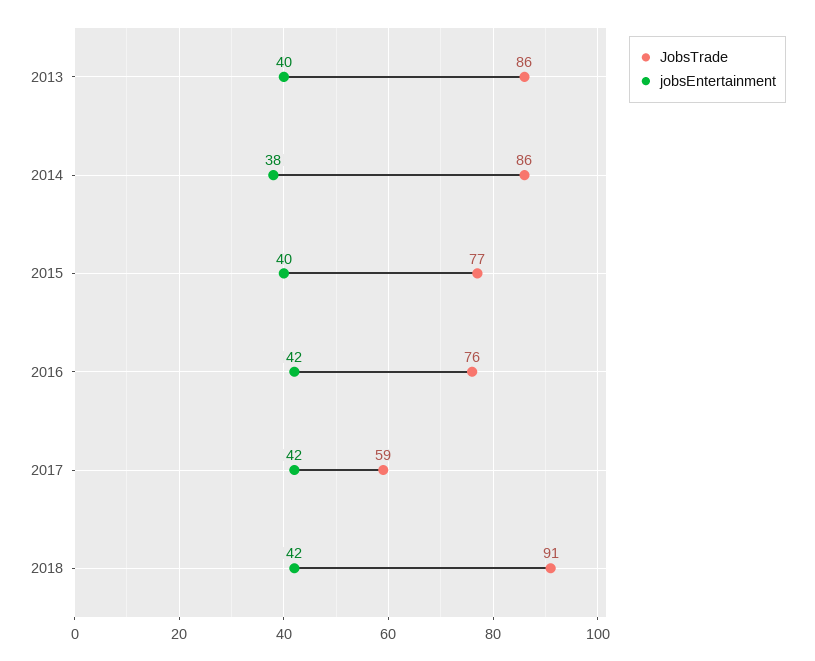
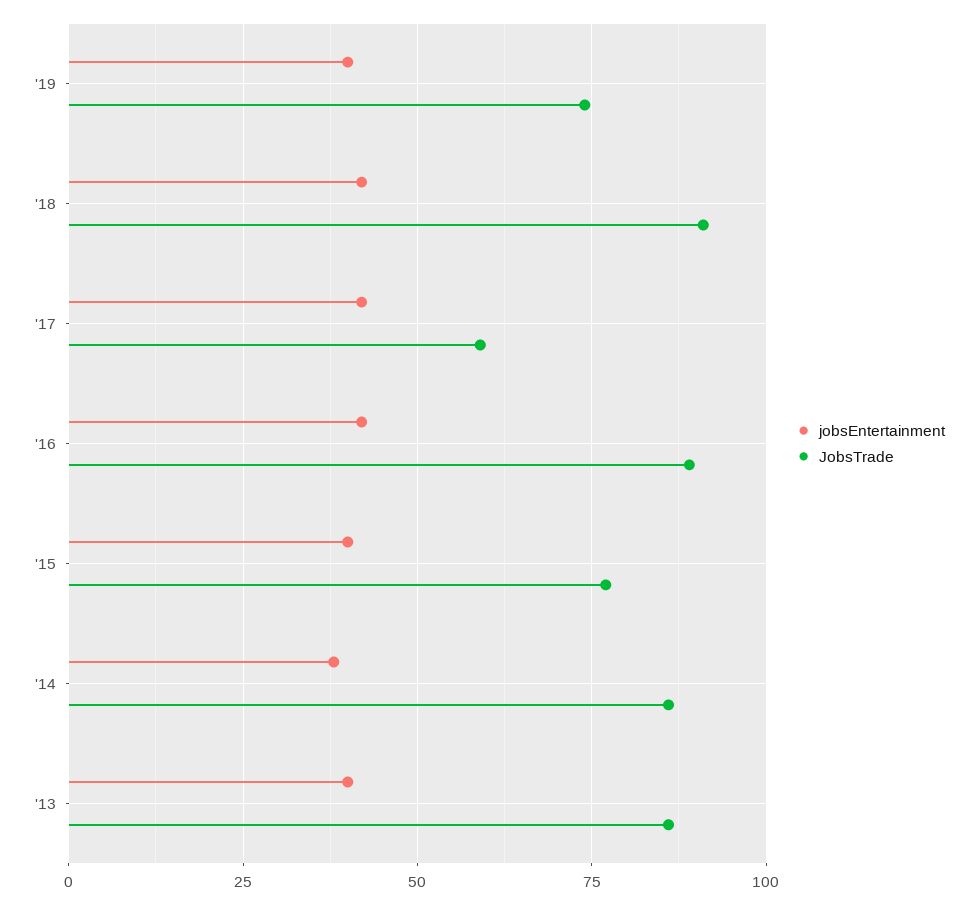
JobsTrade, 2016: 76 -> 90
jobsEntertainment, '19: none -> 40
JobsTrade, '19: none -> 75

